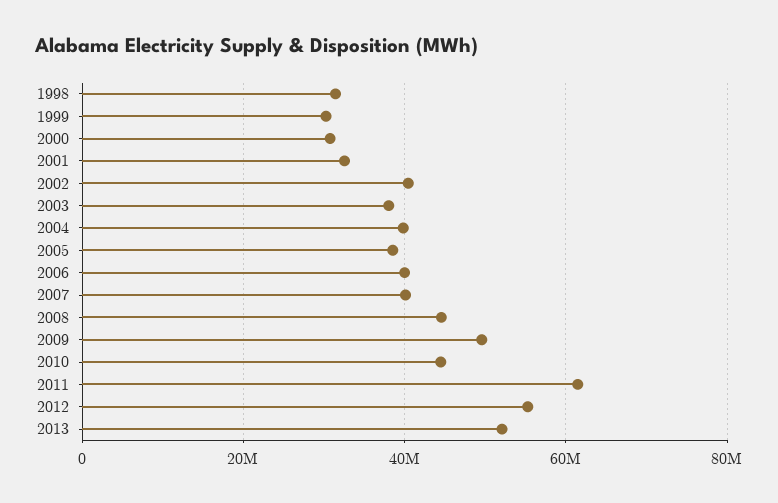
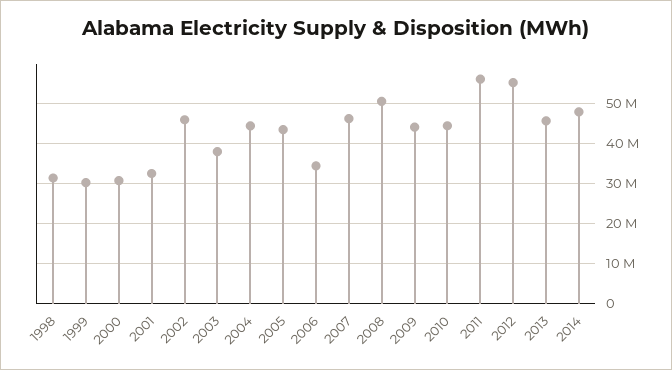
2002: 40000000 -> 46000000
2004: 40000000 -> 44000000
2005: 38000000 -> 44000000
2006: 40000000 -> 34000000
2007: 40000000 -> 46000000
2008: 44000000 -> 50000000
2009: 50000000 -> 44000000
2011: 62000000 -> 56000000
2013: 52000000 -> 46000000
2014: none -> 48000000

